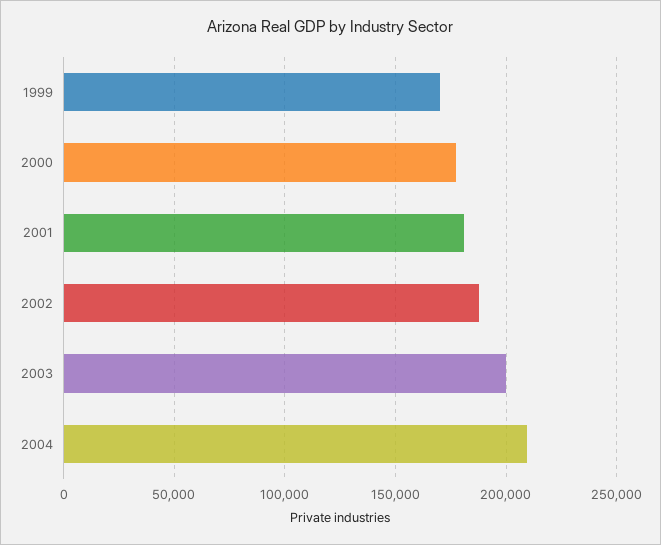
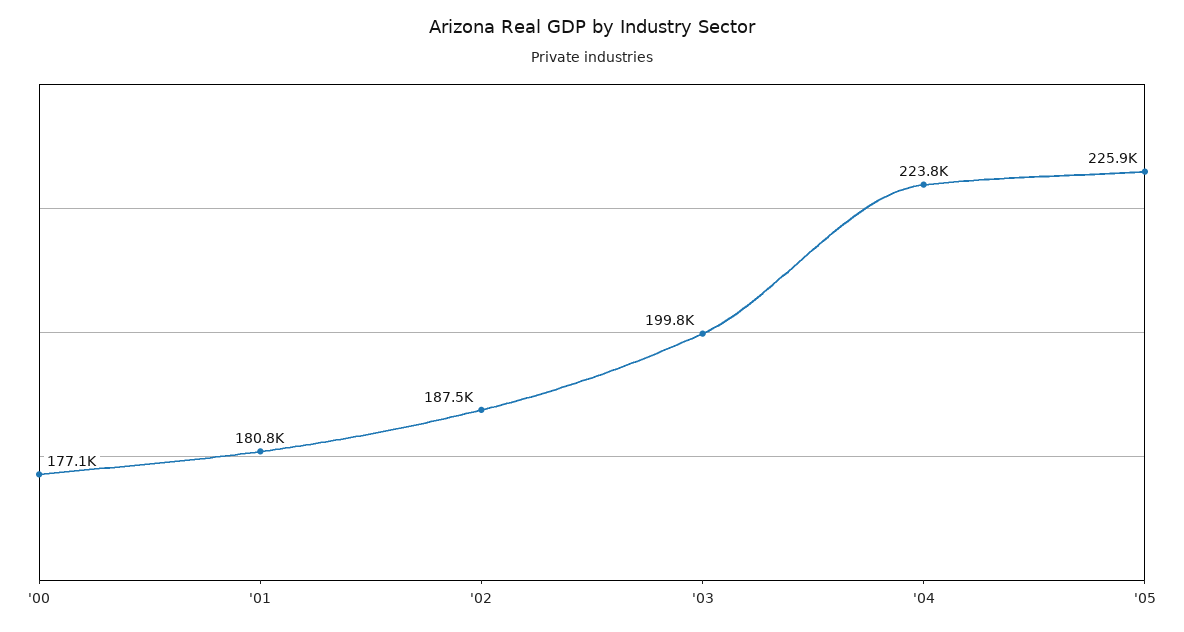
1999: 170000 -> none
2004: 210000 -> 223800
'05: none -> 225900

